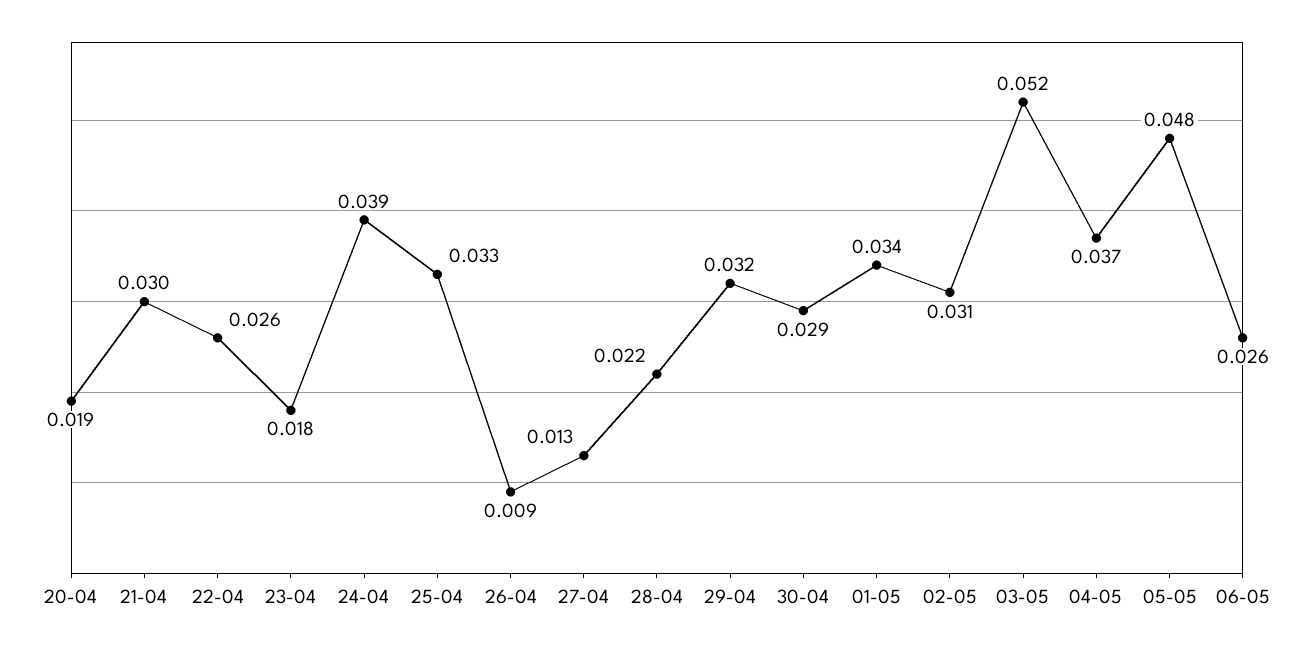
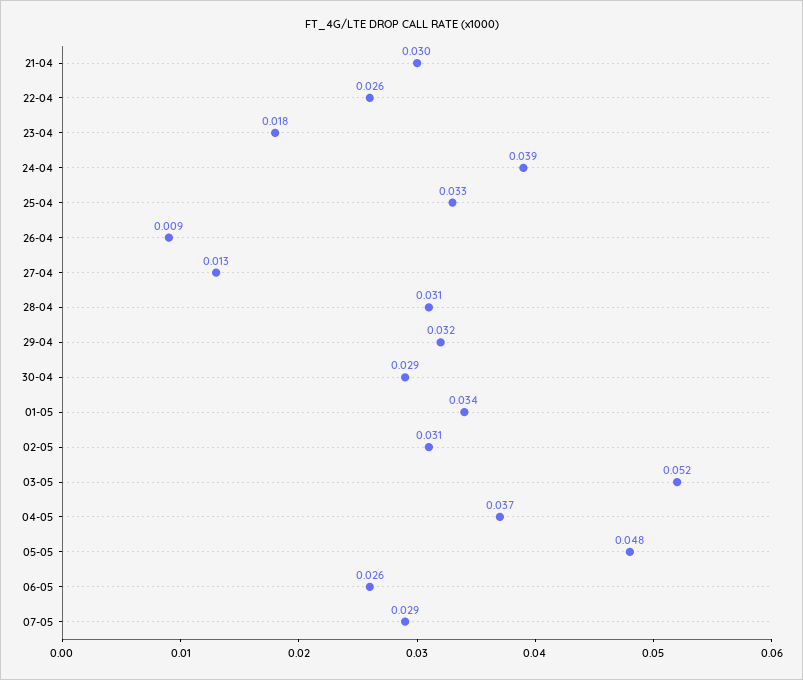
20-04: 0.019 -> none
28-04: 0.022 -> 0.031
07-05: none -> 0.029

